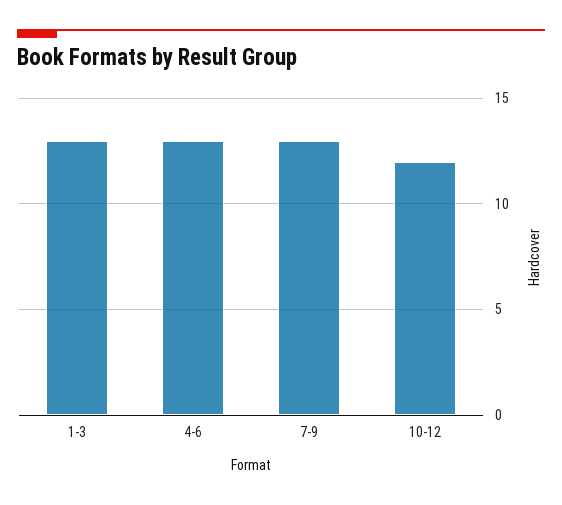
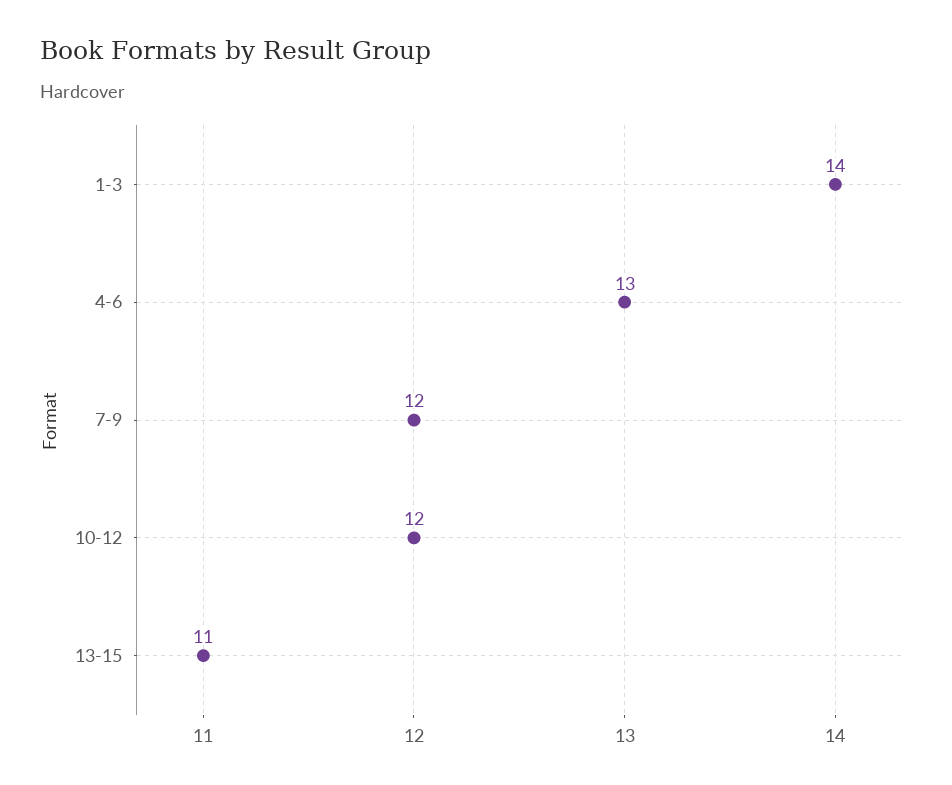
1-3: 13 -> 14
7-9: 13 -> 12
13-15: none -> 11

